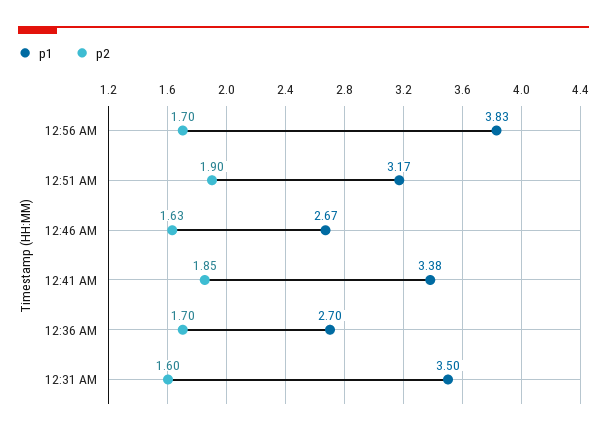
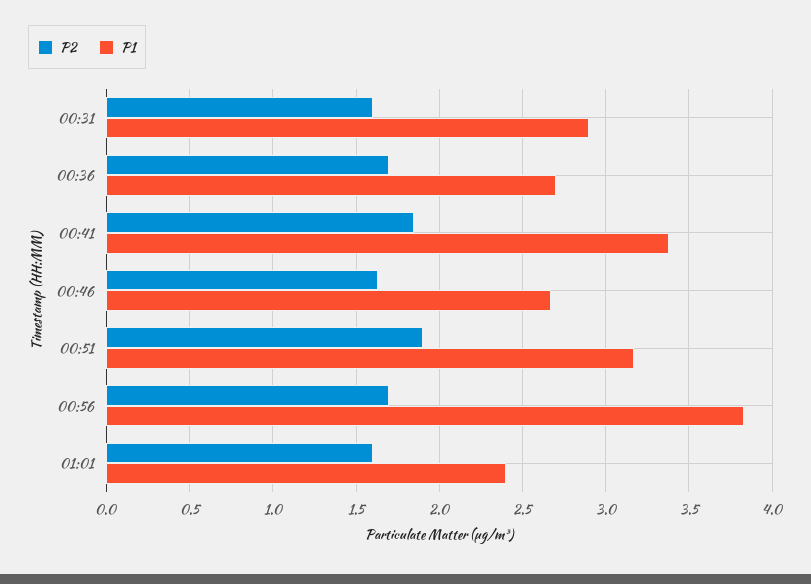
p1, 12:31 AM: 3.5 -> 2.9
p2, 01:01: none -> 1.6
p1, 01:01: none -> 2.4

